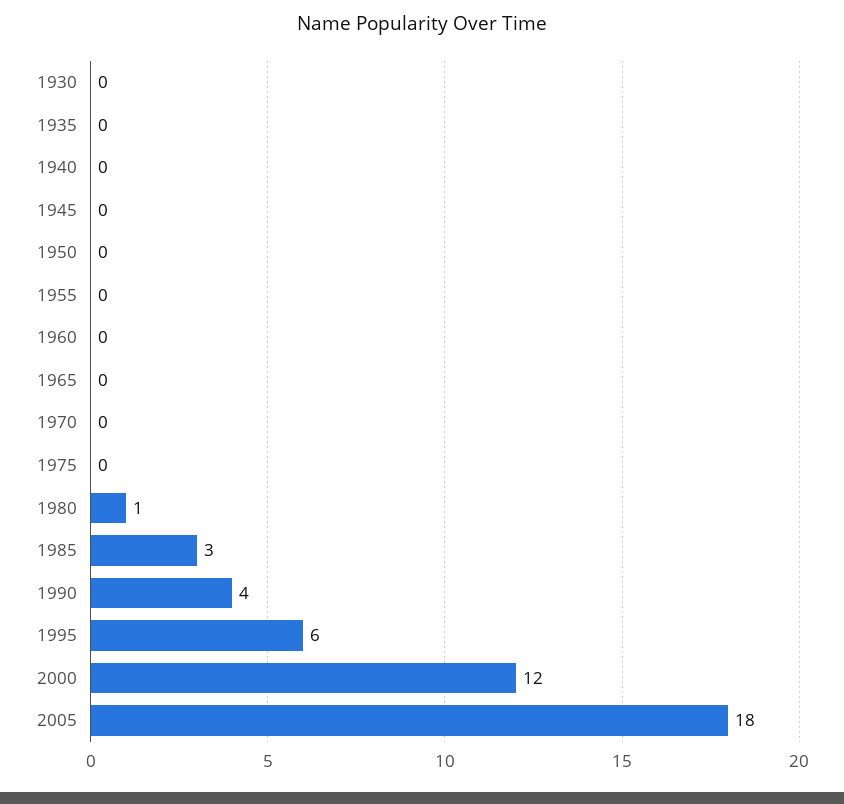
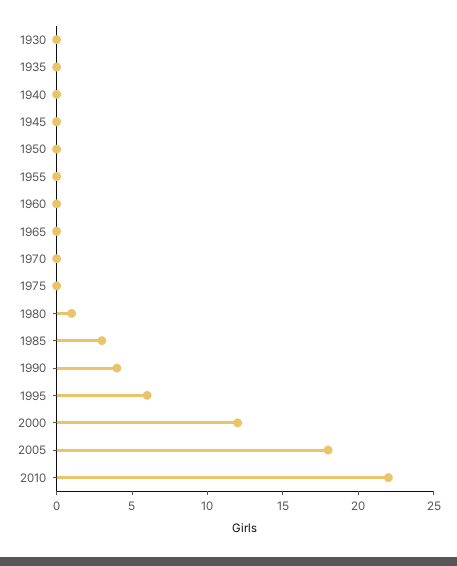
2010: none -> 22

